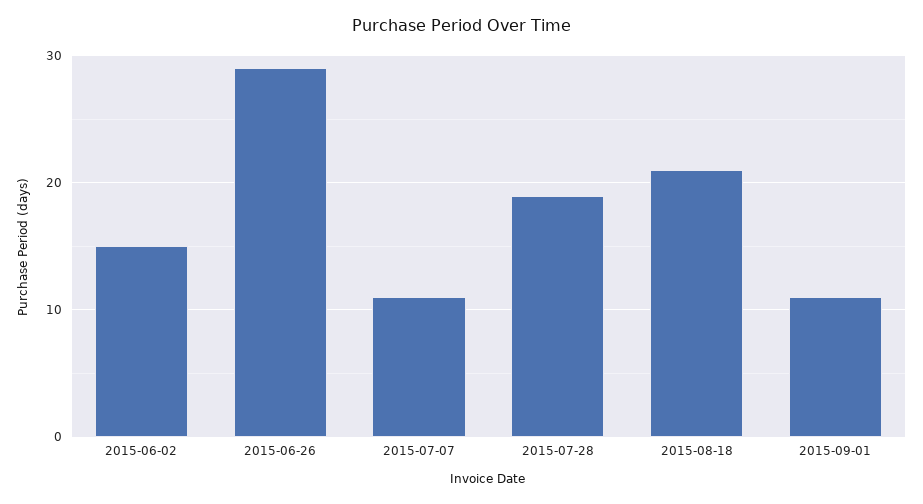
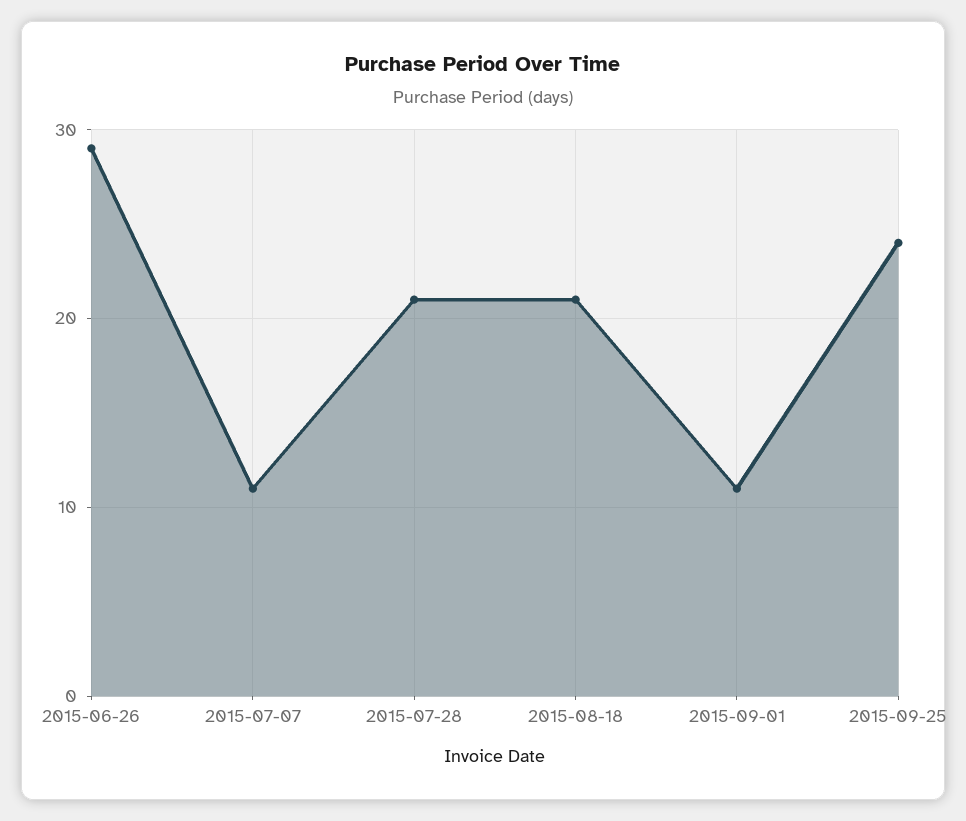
2015-06-02: 15 -> none
2015-07-28: 19 -> 21
2015-09-25: none -> 24

